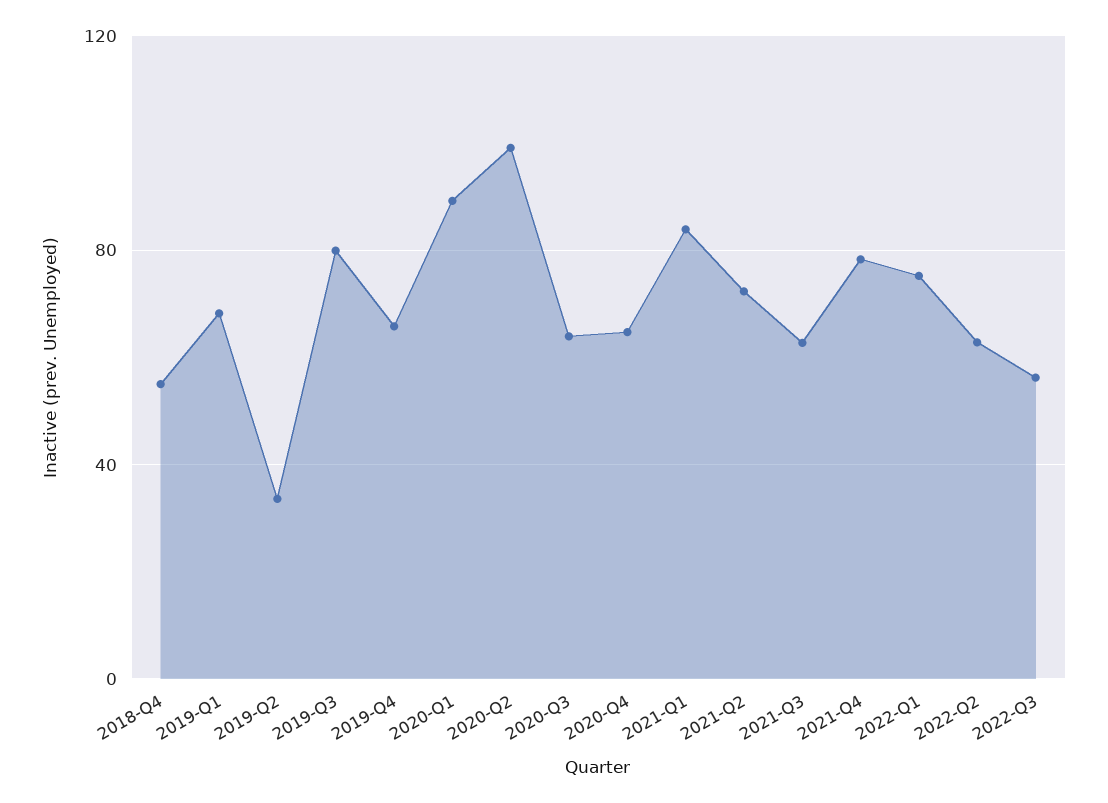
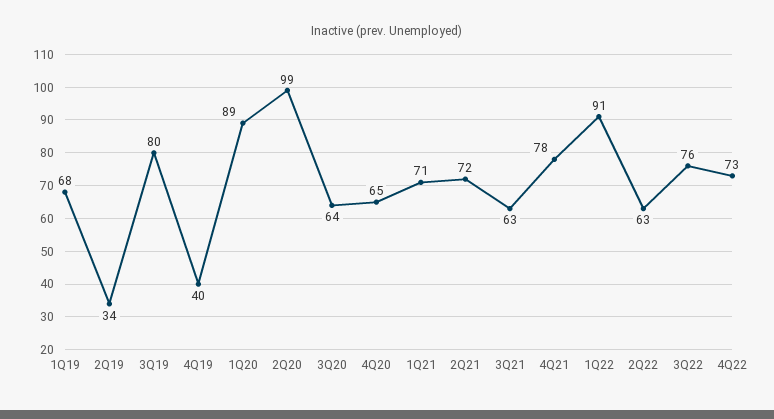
2018-Q4: 55 -> none
2019-Q4: 65 -> 40
2021-Q1: 85 -> 71
2022-Q1: 75 -> 91
2022-Q3: 55 -> 76
4Q22: none -> 73

